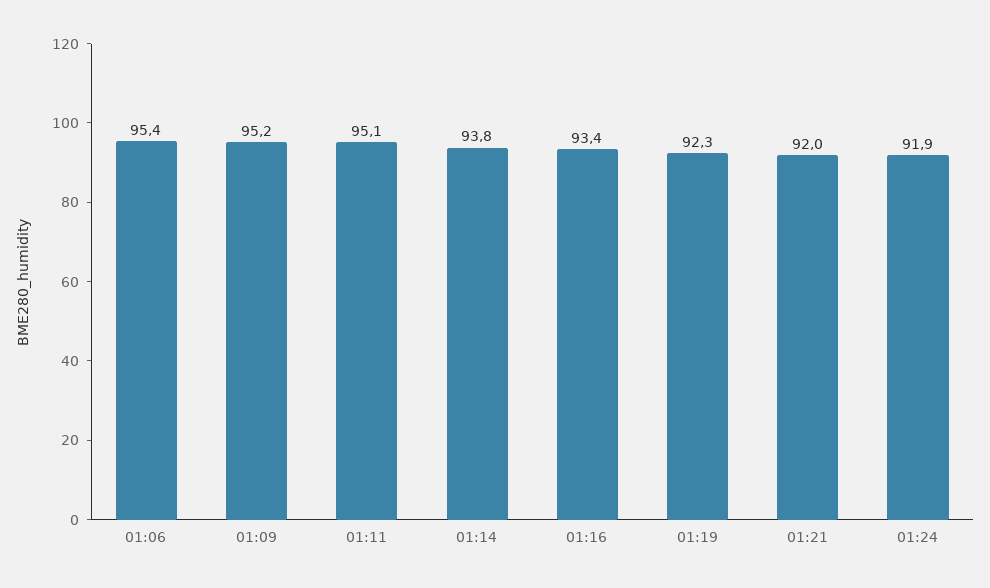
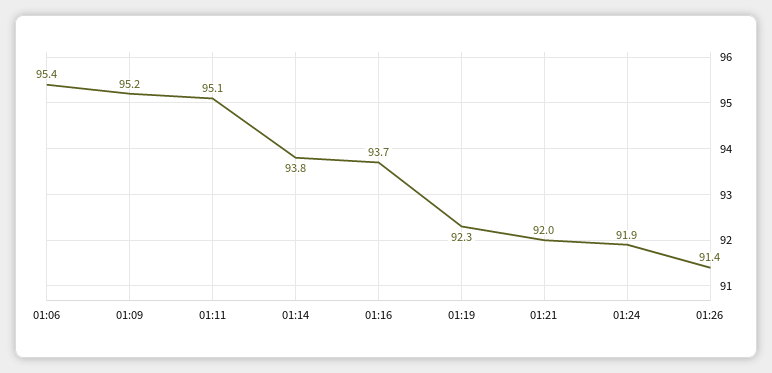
01:16: 93.4 -> 93.7
01:26: none -> 91.4

